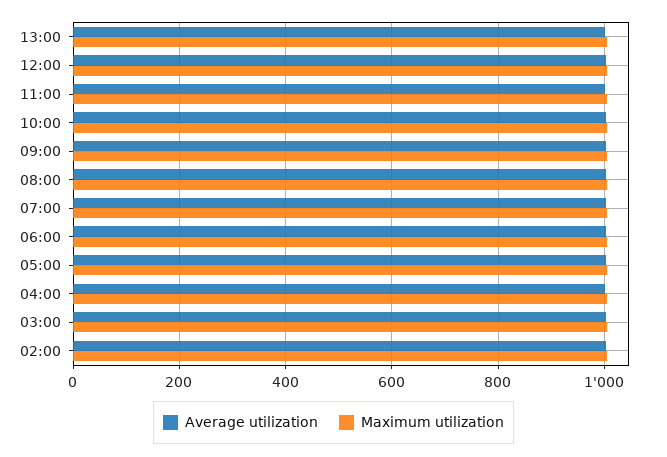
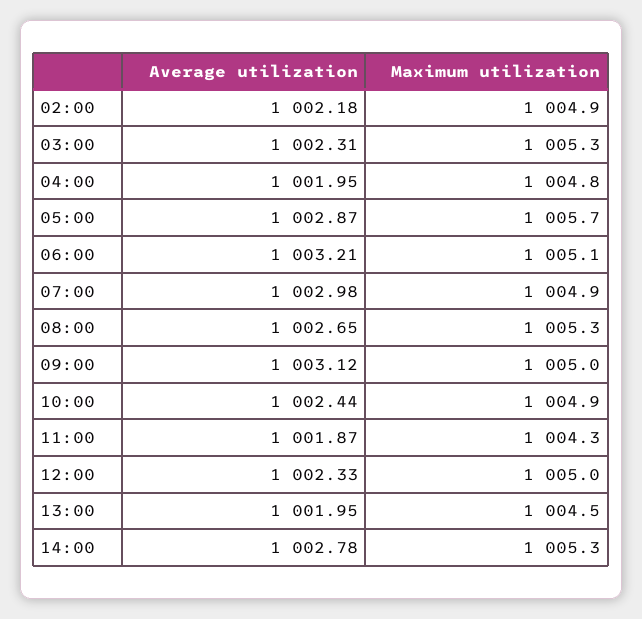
Average utilization, 14:00: none -> 1002.78
Maximum utilization, 14:00: none -> 1005.3

